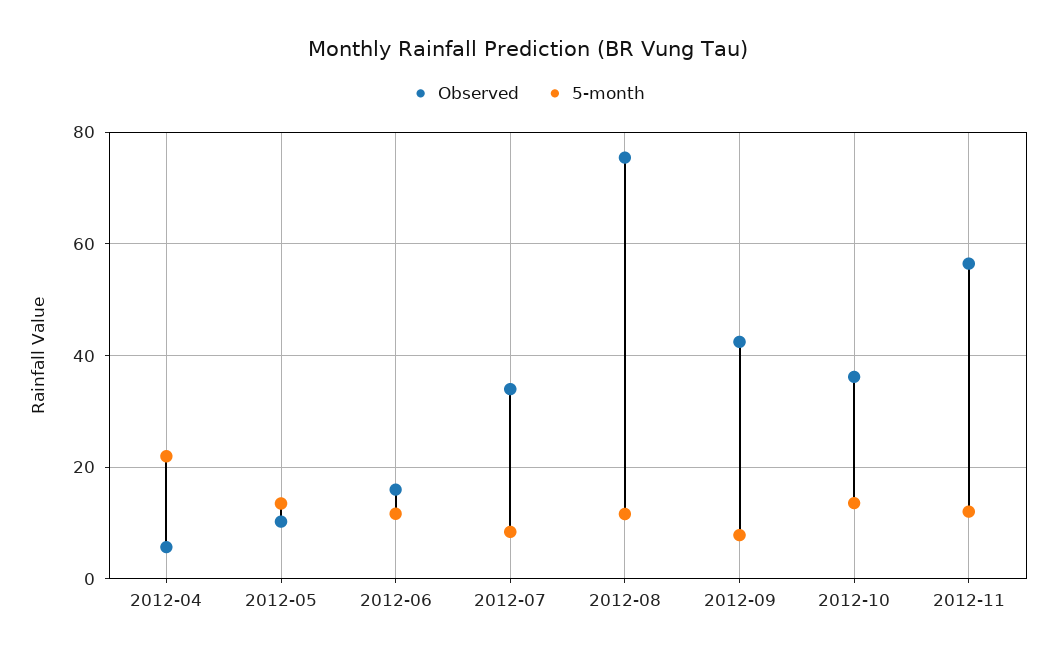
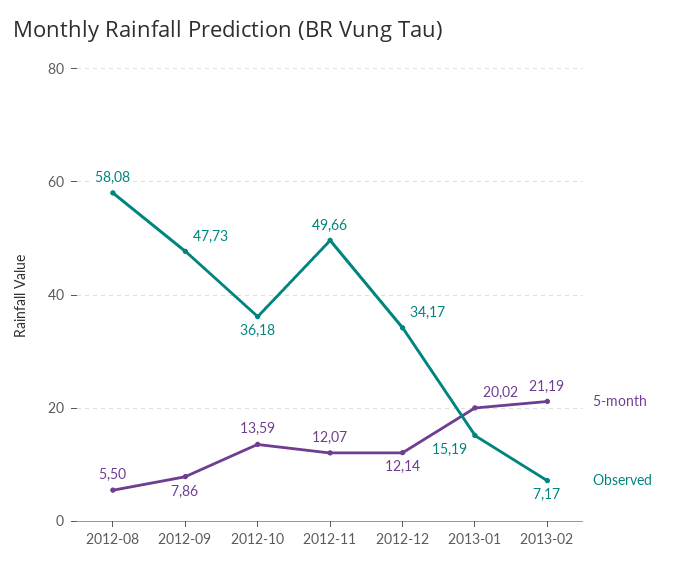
Observed, 2012-04: 6 -> none
5-month, 2012-04: 22 -> none
Observed, 2012-05: 10 -> none
5-month, 2012-05: 14 -> none
Observed, 2012-06: 16 -> none
5-month, 2012-06: 12 -> none
Observed, 2012-07: 34 -> none
5-month, 2012-07: 8 -> none
Observed, 2012-08: 76 -> 58.08
5-month, 2012-08: 12 -> 5.5
Observed, 2012-09: 42 -> 47.73
Observed, 2012-11: 56 -> 49.66
5-month, 2012-12: none -> 12.14
Observed, 2012-12: none -> 34.17
5-month, 2013-01: none -> 20.02
Observed, 2013-01: none -> 15.19
5-month, 2013-02: none -> 21.19
Observed, 2013-02: none -> 7.17

